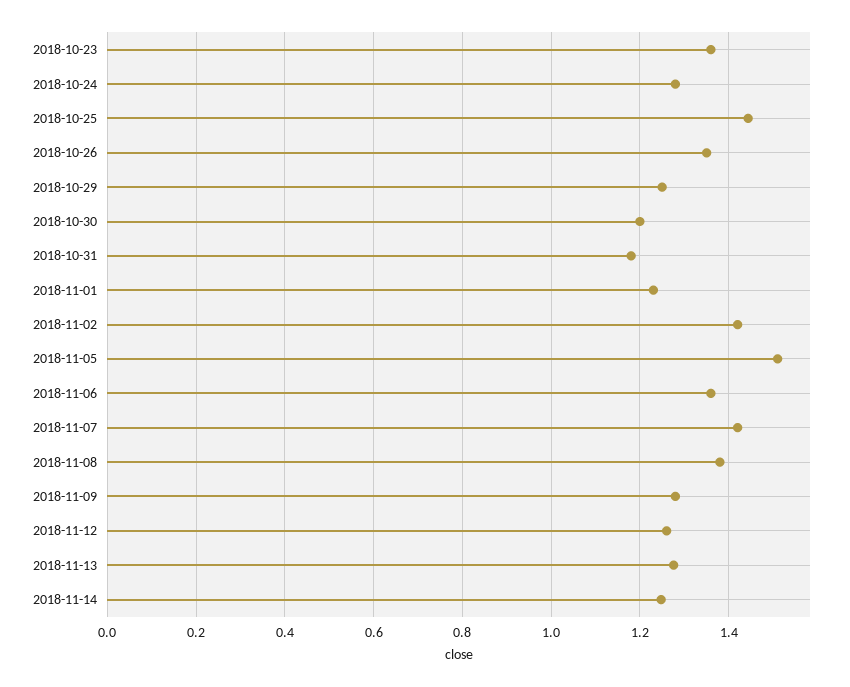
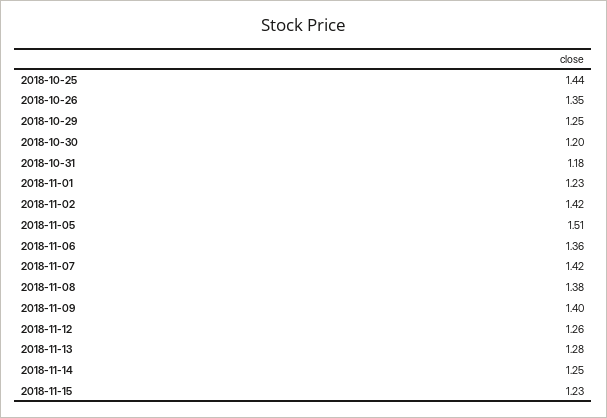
2018-10-23: 1.36 -> none
2018-10-24: 1.28 -> none
2018-11-09: 1.28 -> 1.4
2018-11-15: none -> 1.23

